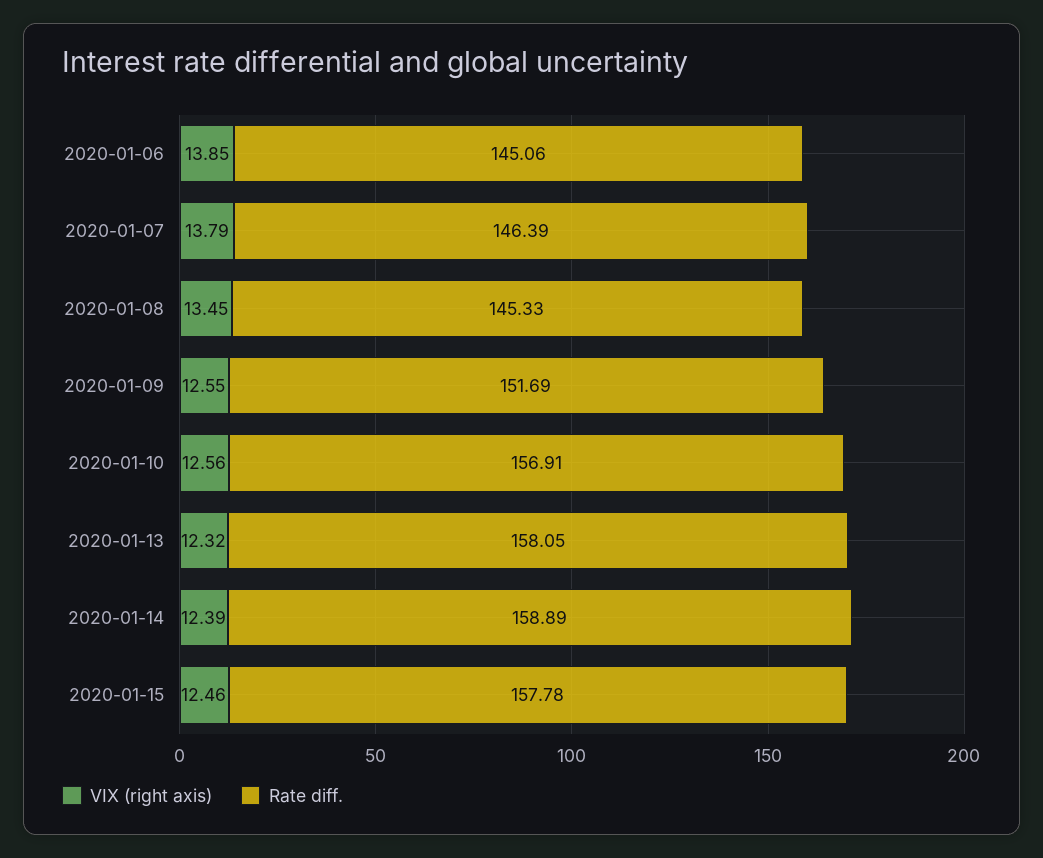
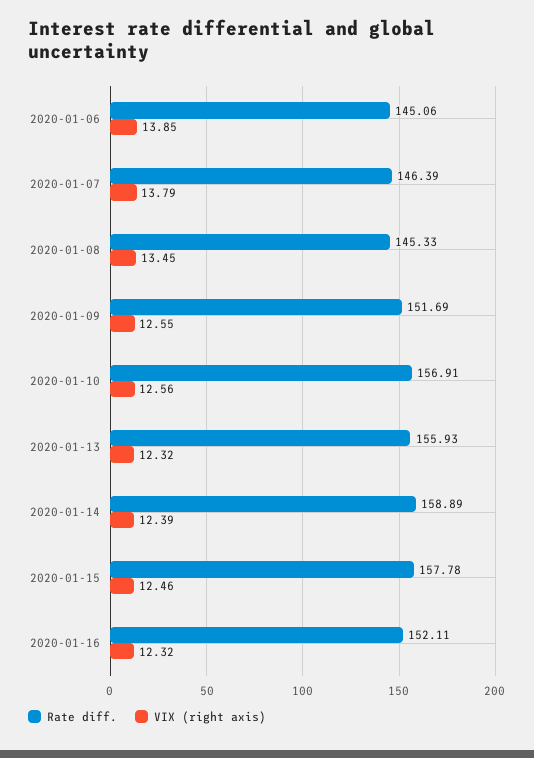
Rate diff., 2020-01-13: 158.05 -> 155.93
Rate diff., 2020-01-16: none -> 152.11
VIX (right axis), 2020-01-16: none -> 12.32

